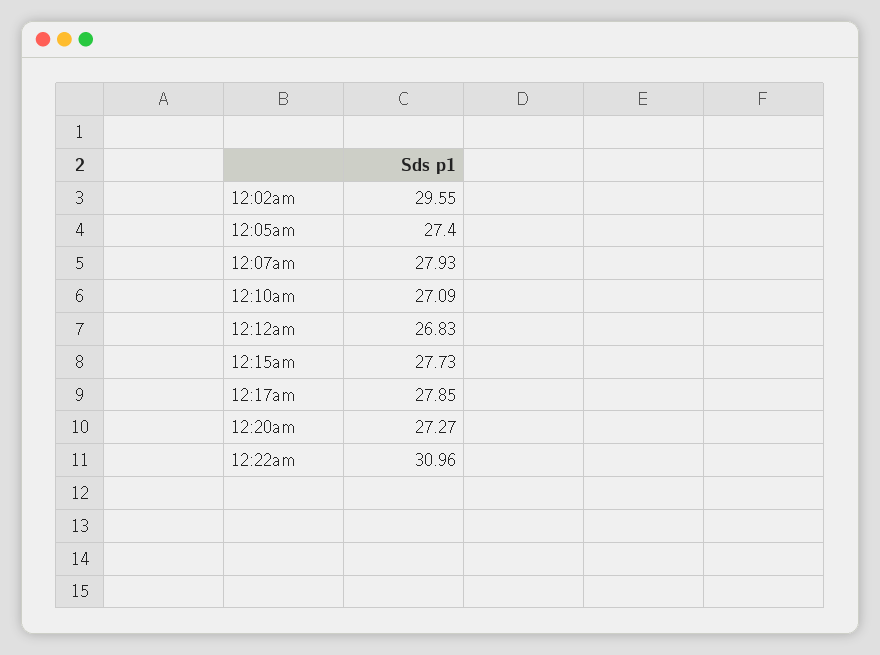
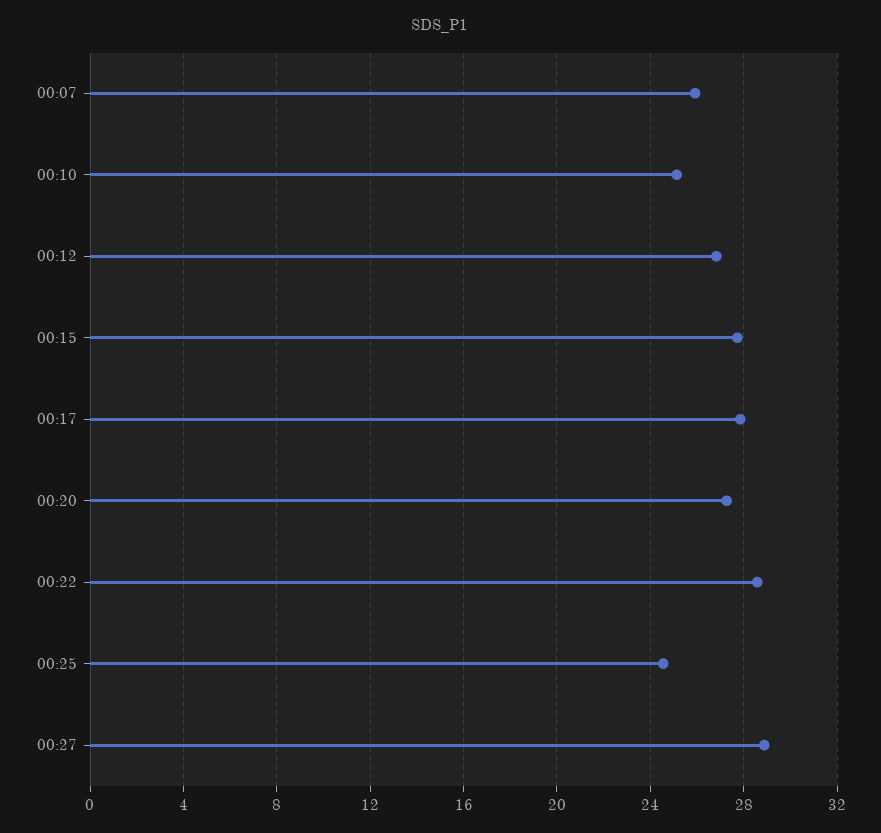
12:02am: 29.55 -> none
12:05am: 27.4 -> none
12:07am: 27.93 -> 26
12:10am: 27.09 -> 25
12:22am: 30.96 -> 28.5
00:25: none -> 24.5
00:27: none -> 29

